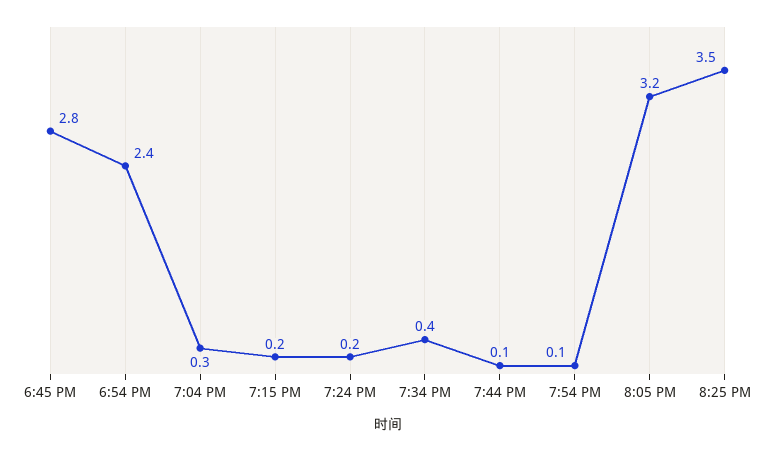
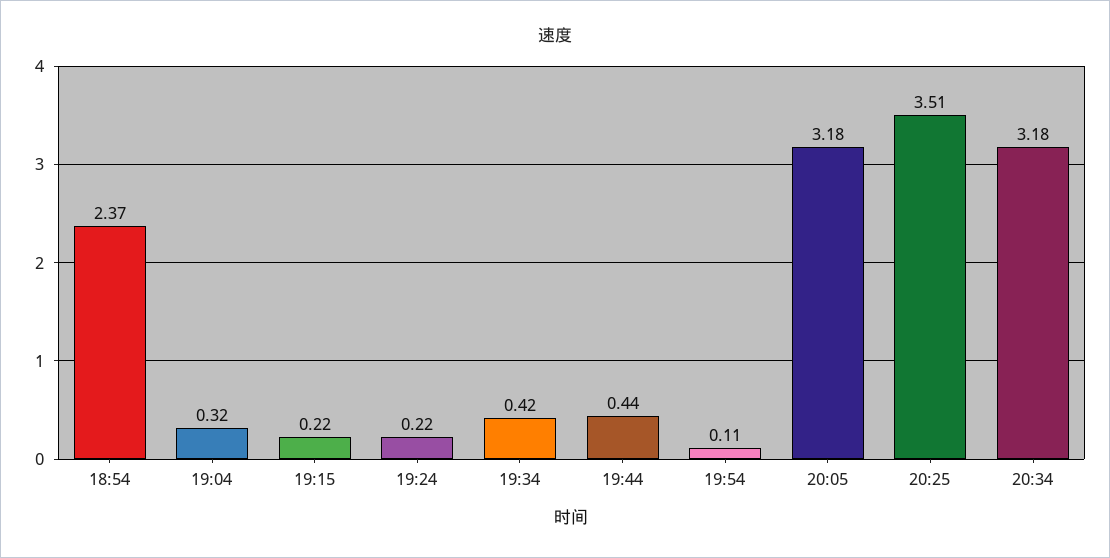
6:45 PM: 2.8 -> none
7:44 PM: 0.1 -> 0.44
20:34: none -> 3.18

